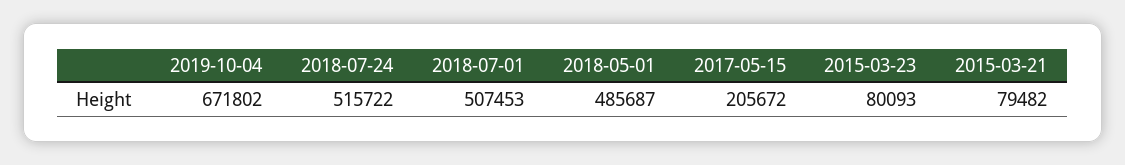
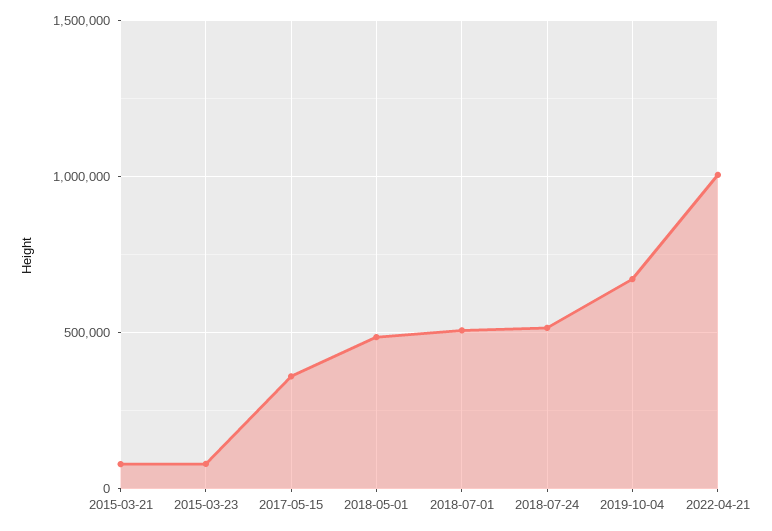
2017-05-15: 205672 -> 350000
2022-04-21: none -> 1000000

